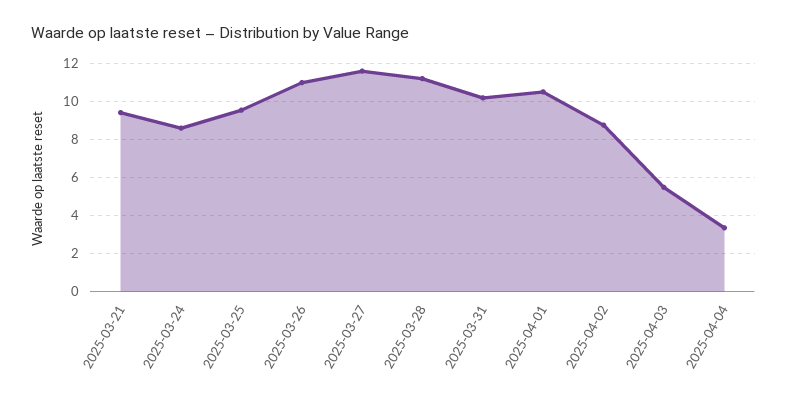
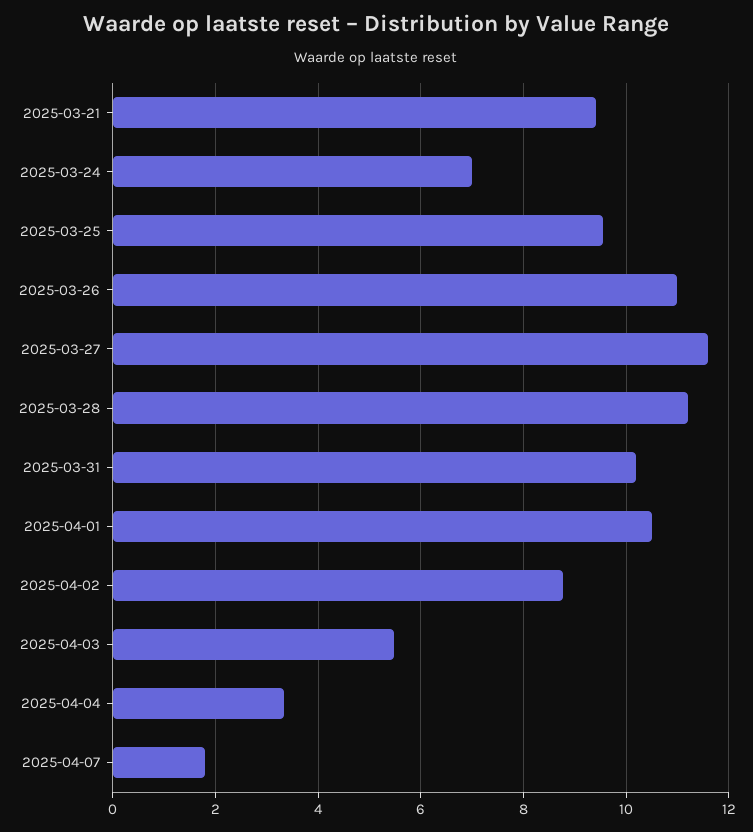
2025-03-24: 8.5 -> 7
2025-04-07: none -> 1.8

